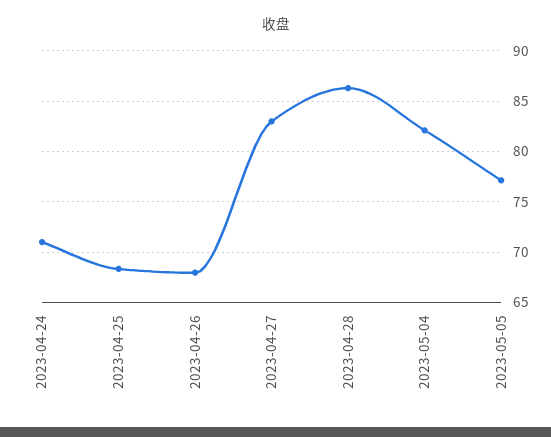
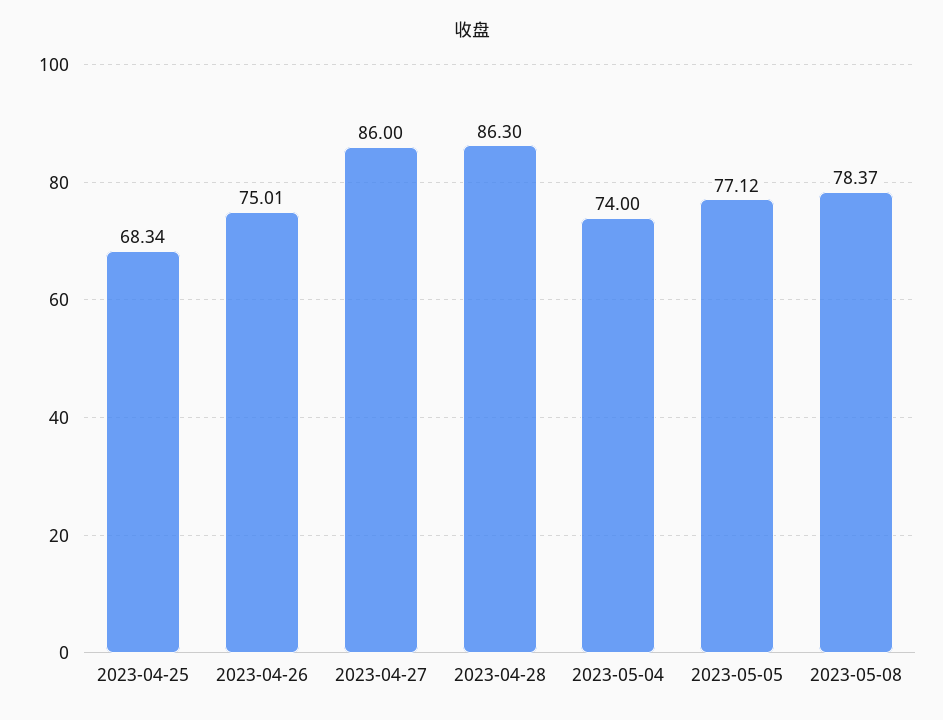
2023-04-24: 71 -> none
2023-04-26: 68 -> 75.01
2023-04-27: 83 -> 86
2023-05-04: 82 -> 74
2023-05-08: none -> 78.37

